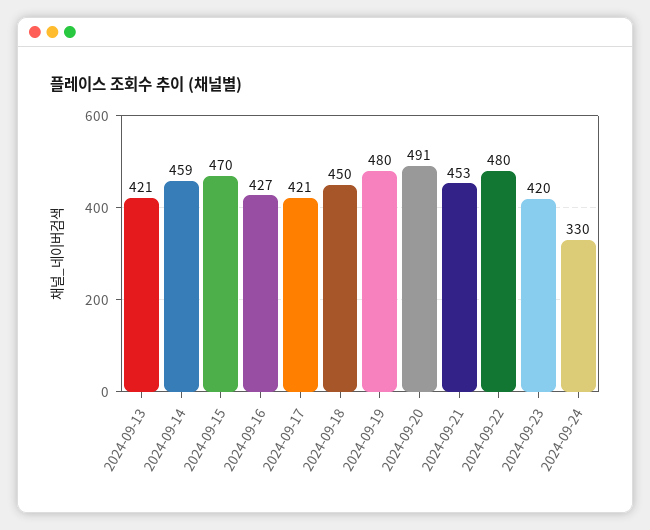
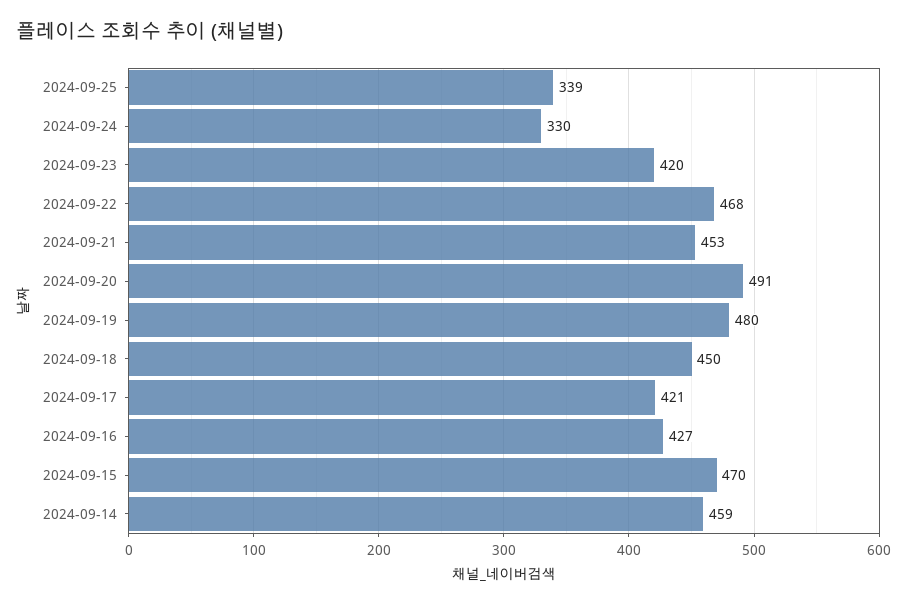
2024-09-13: 421 -> none
2024-09-22: 480 -> 468
2024-09-25: none -> 339

